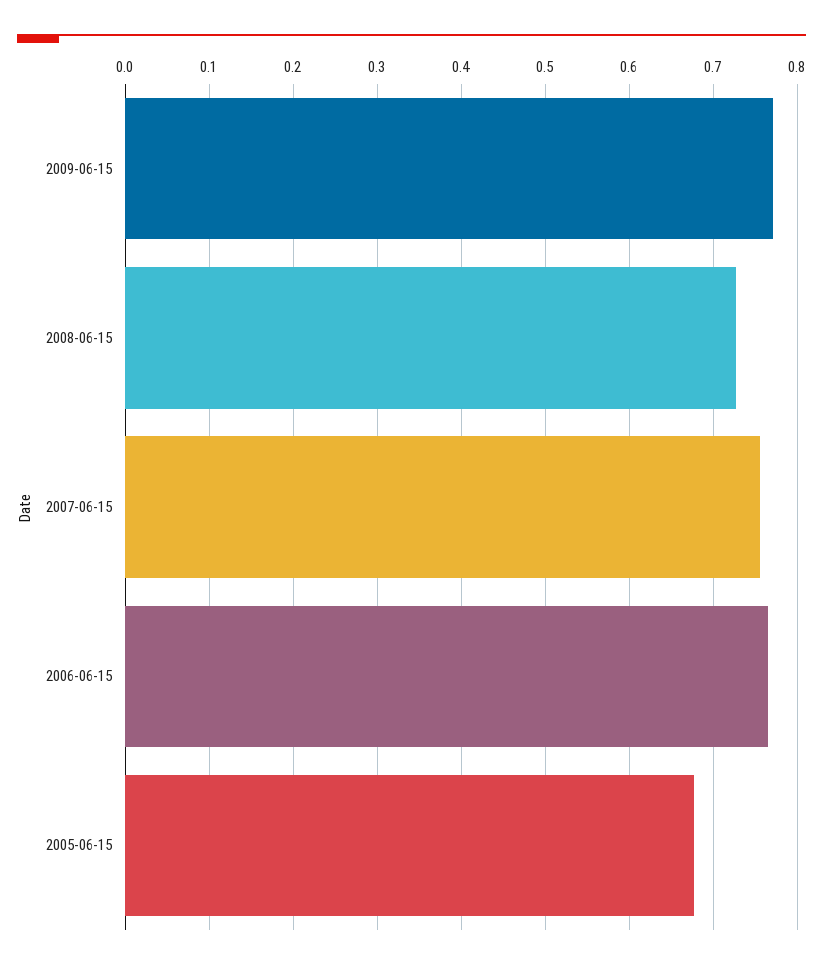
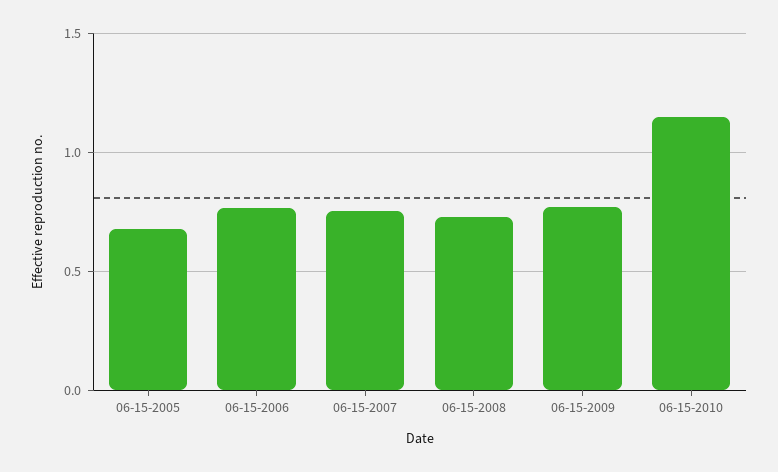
06-15-2010: none -> 1.15

